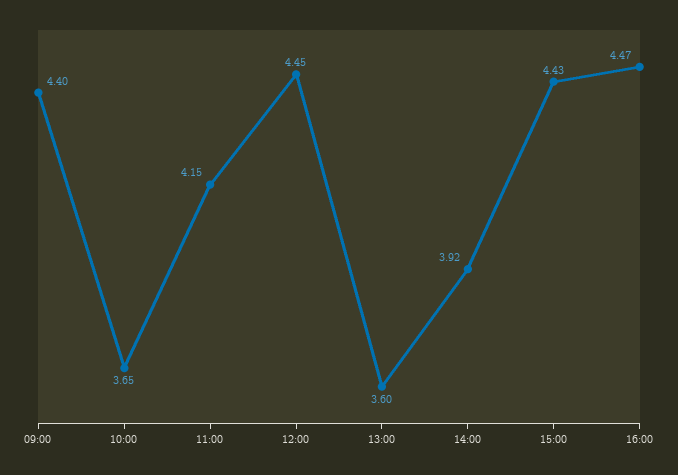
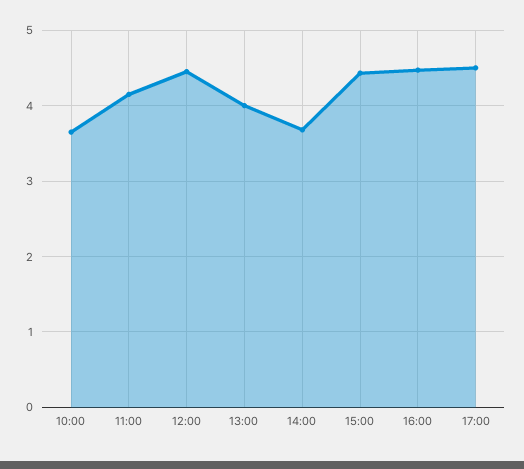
09:00: 4.4 -> none
13:00: 3.6 -> 4
14:00: 3.92 -> 3.7
17:00: none -> 4.5

